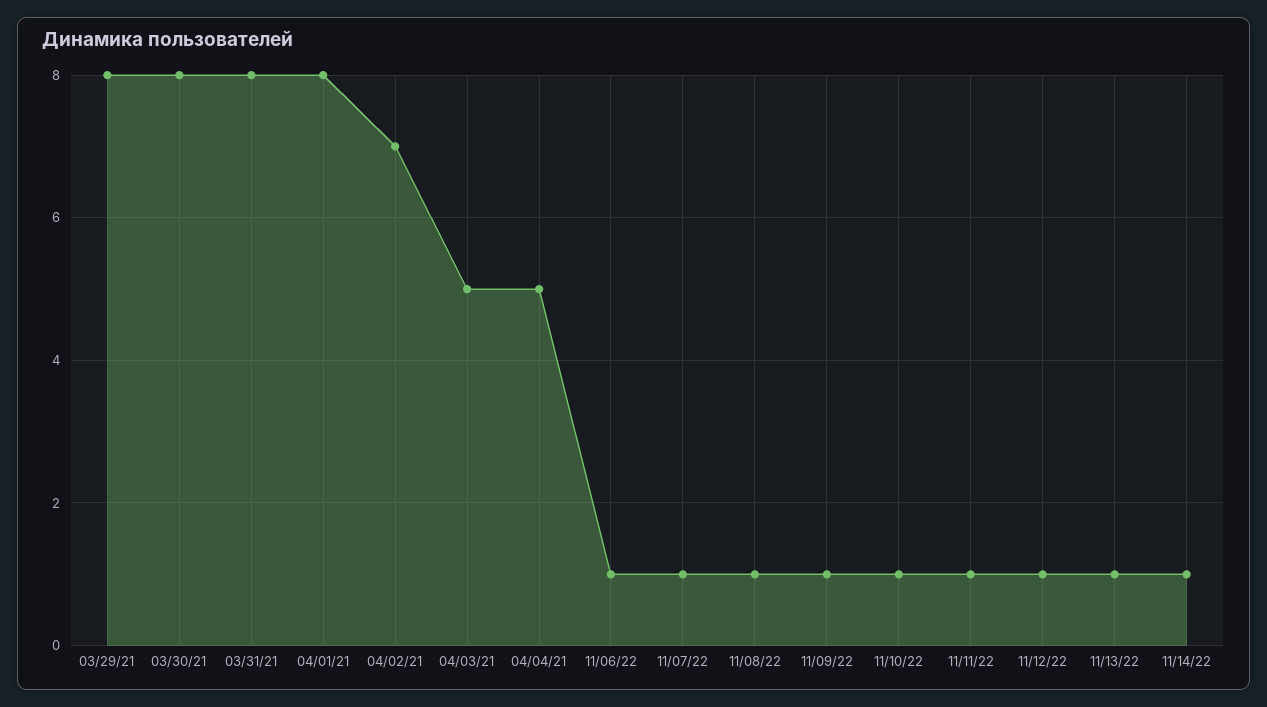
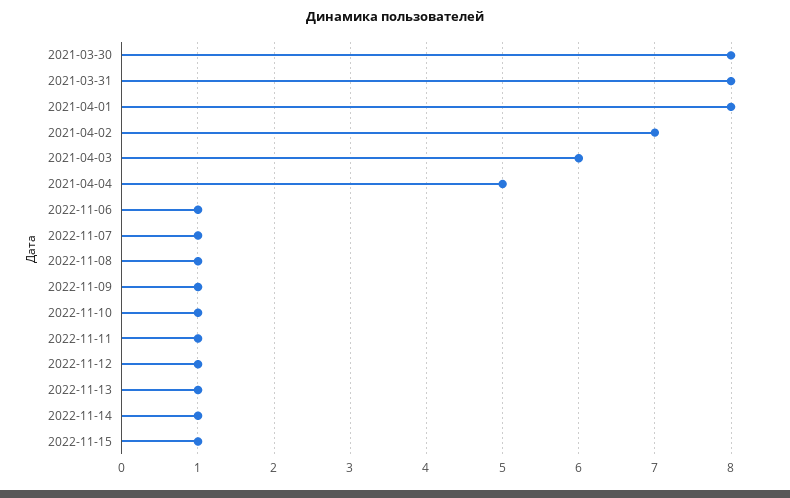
03/29/21: 8 -> none
04/03/21: 5 -> 6
2022-11-15: none -> 1

